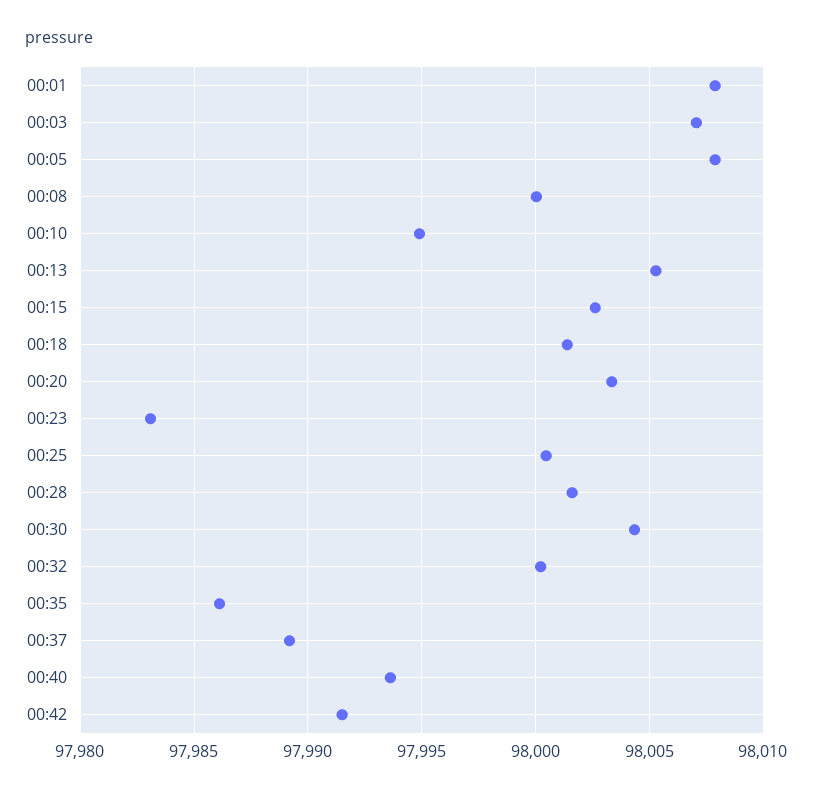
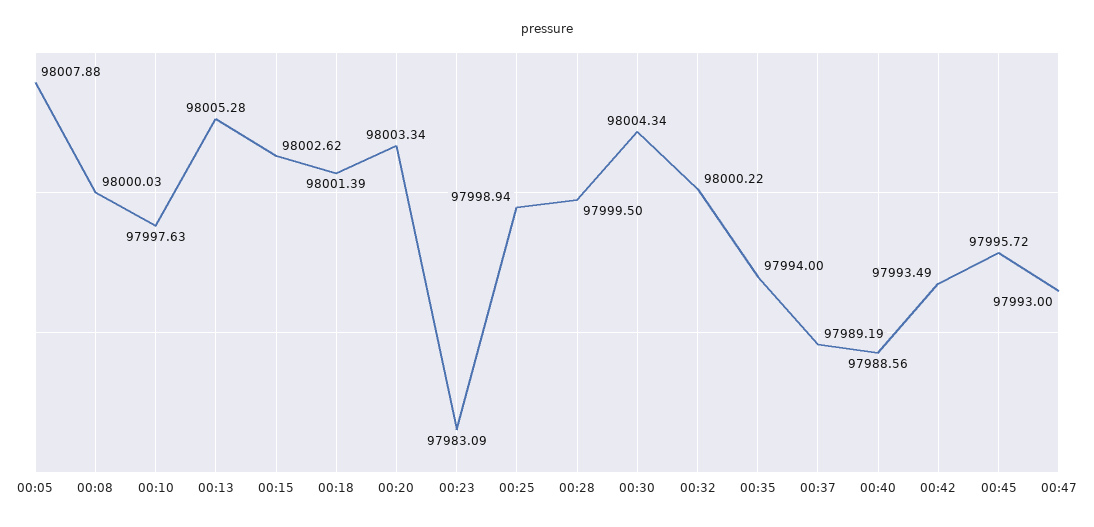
00:01: 98008 -> none
00:03: 98007 -> none
00:10: 97995 -> 97997.63
00:25: 98000.5 -> 97998.94
00:28: 98001.5 -> 97999.5
00:35: 97986 -> 97994
00:40: 97993.5 -> 97988.56
00:42: 97991.5 -> 97993.49
00:45: none -> 97995.72
00:47: none -> 97993

